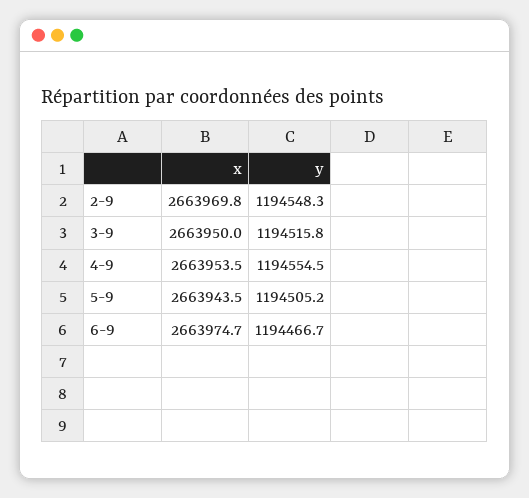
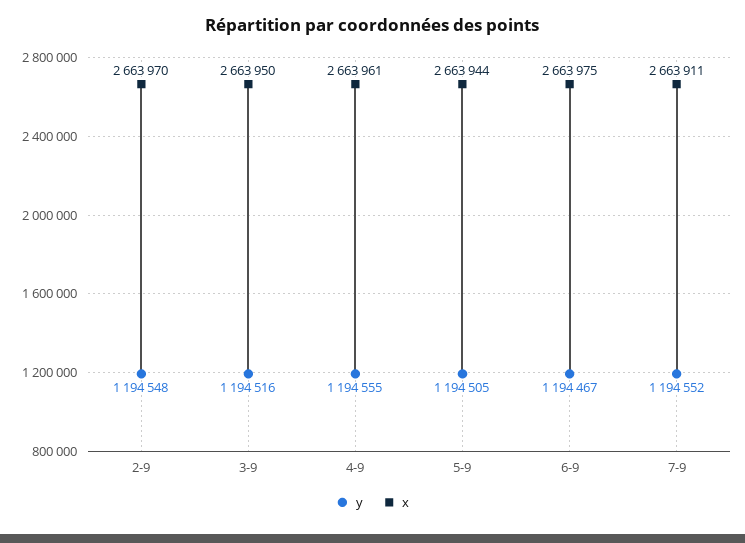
x, 4-9: 2663953.5 -> 2663961
y, 7-9: none -> 1194552
x, 7-9: none -> 2663911

